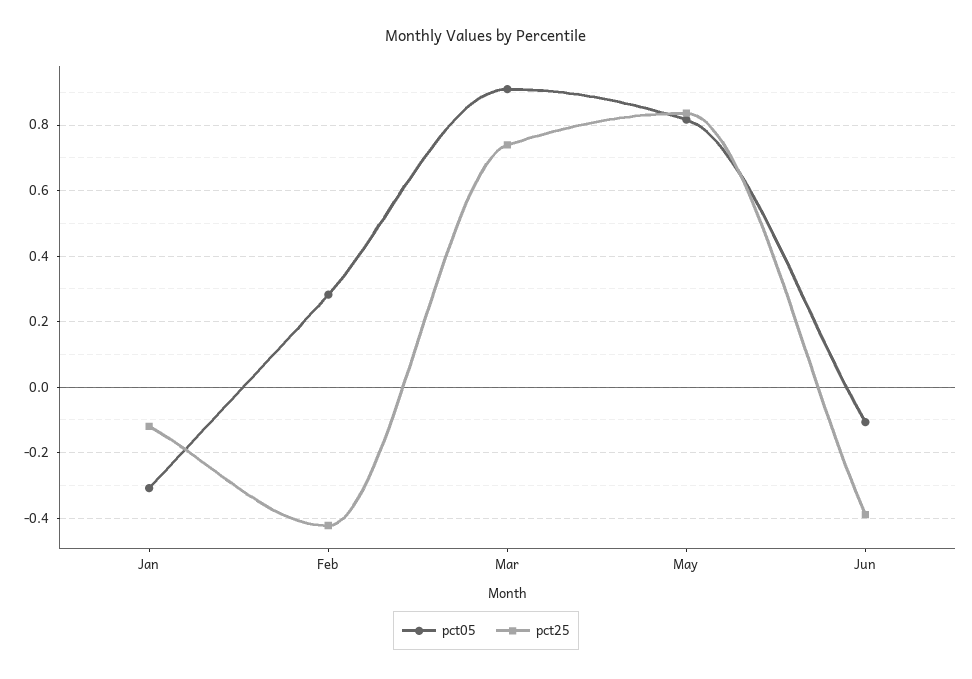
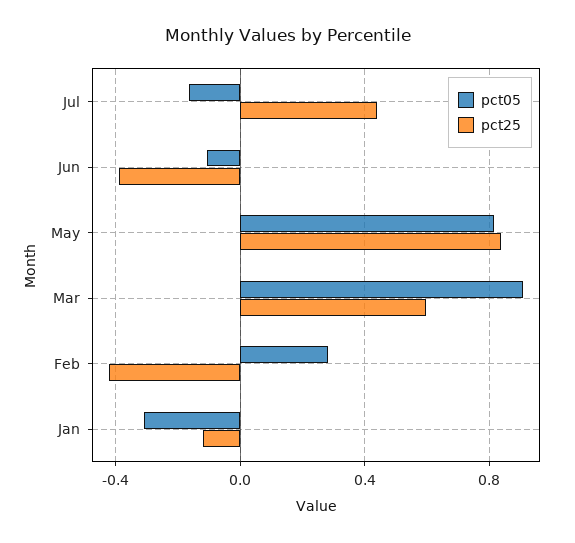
pct25, Mar: 0.74 -> 0.6
pct05, Jul: none -> -0.15
pct25, Jul: none -> 0.45

